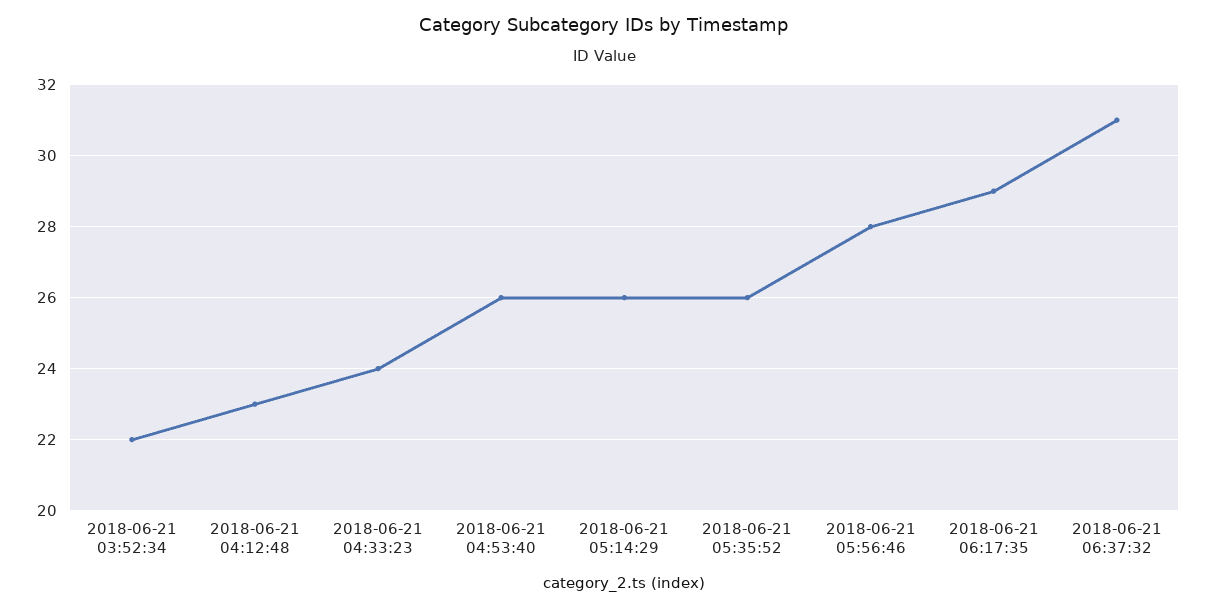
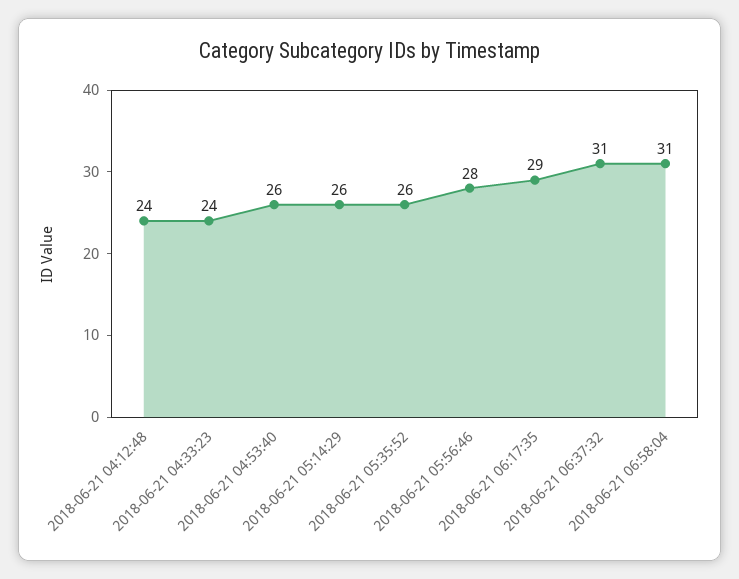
2018-06-21 03:52:34: 22 -> none
2018-06-21 04:12:48: 23 -> 24
2018-06-21 06:58:04: none -> 31

